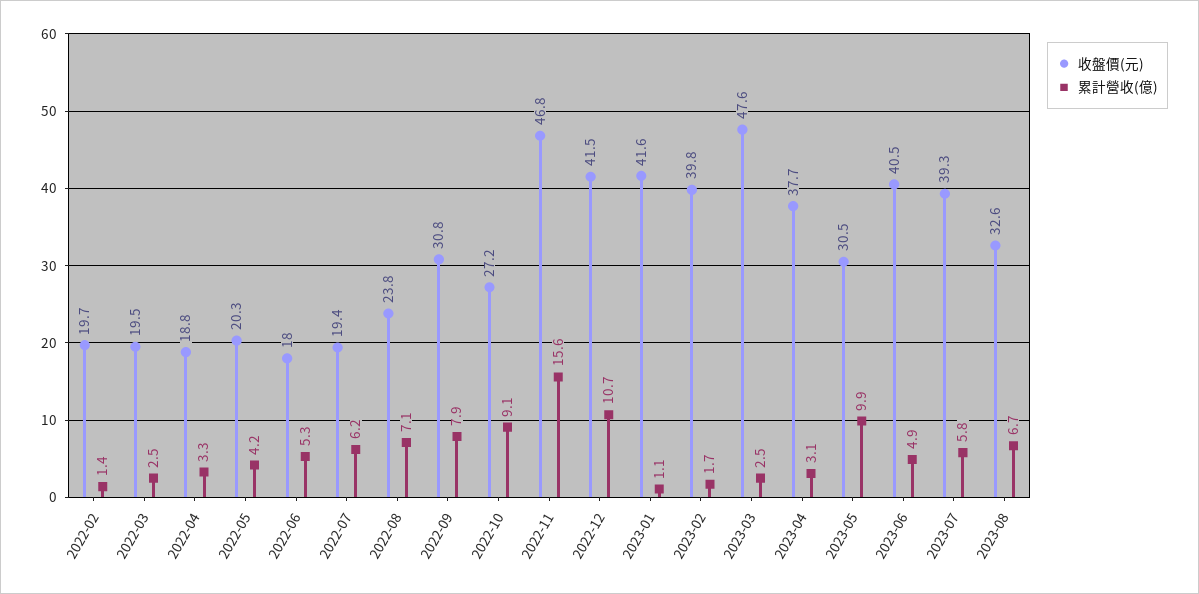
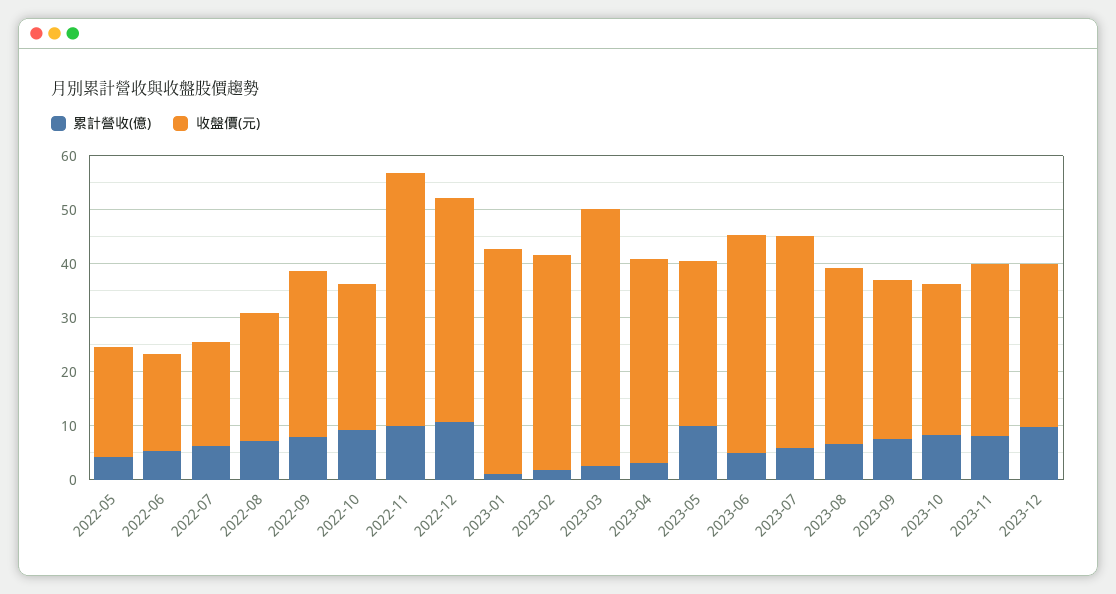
收盤價(元), 2022-02: 19.7 -> none
累計營收(億), 2022-02: 1.4 -> none
收盤價(元), 2022-03: 19.5 -> none
累計營收(億), 2022-03: 2.5 -> none
收盤價(元), 2022-04: 18.8 -> none
累計營收(億), 2022-04: 3.3 -> none
累計營收(億), 2022-11: 15.6 -> 10
累計營收(億), 2023-09: none -> 8
收盤價(元), 2023-09: none -> 30
累計營收(億), 2023-10: none -> 8
收盤價(元), 2023-10: none -> 28
累計營收(億), 2023-11: none -> 8
收盤價(元), 2023-11: none -> 32
累計營收(億), 2023-12: none -> 10
收盤價(元), 2023-12: none -> 30

